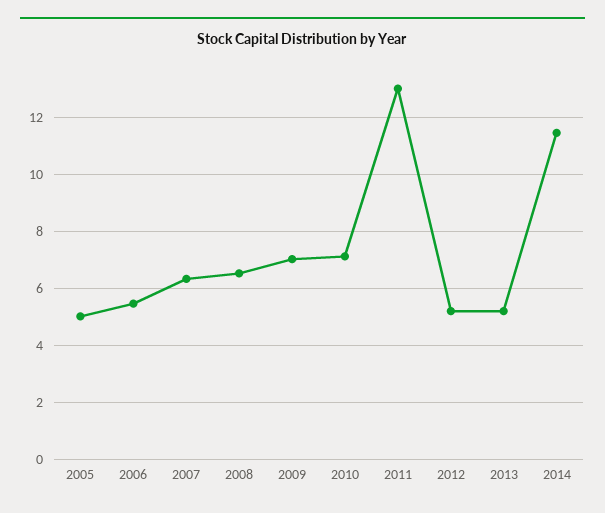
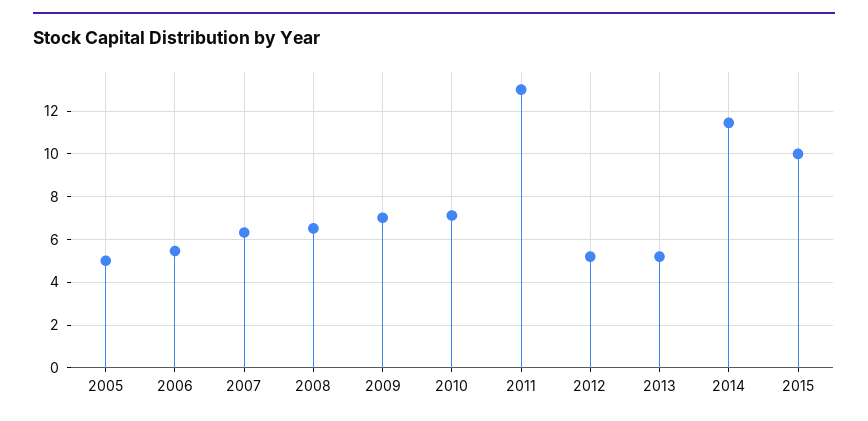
2015: none -> 10

